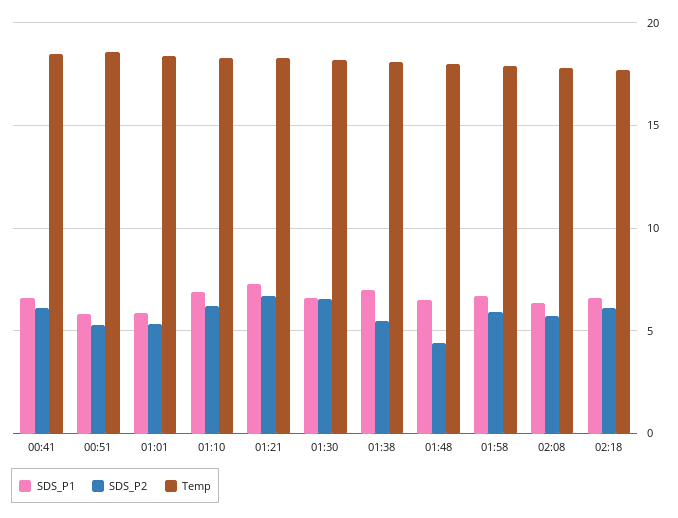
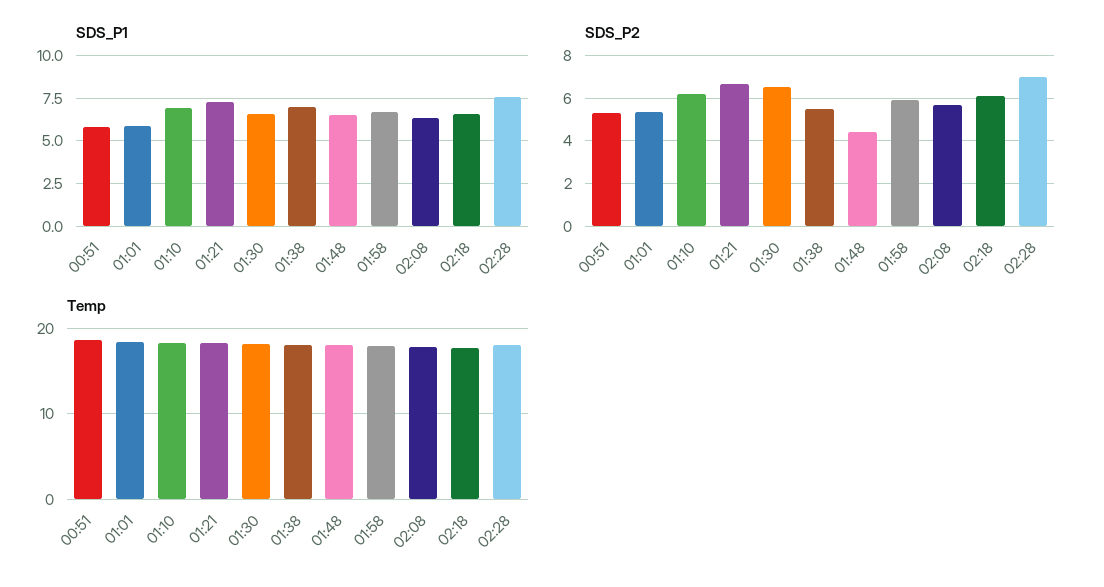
SDS_P1, 00:41: 6.5 -> none
SDS_P2, 00:41: 6 -> none
Temp, 00:41: 18.5 -> none
SDS_P1, 02:28: none -> 7.5
SDS_P2, 02:28: none -> 7
Temp, 02:28: none -> 18

